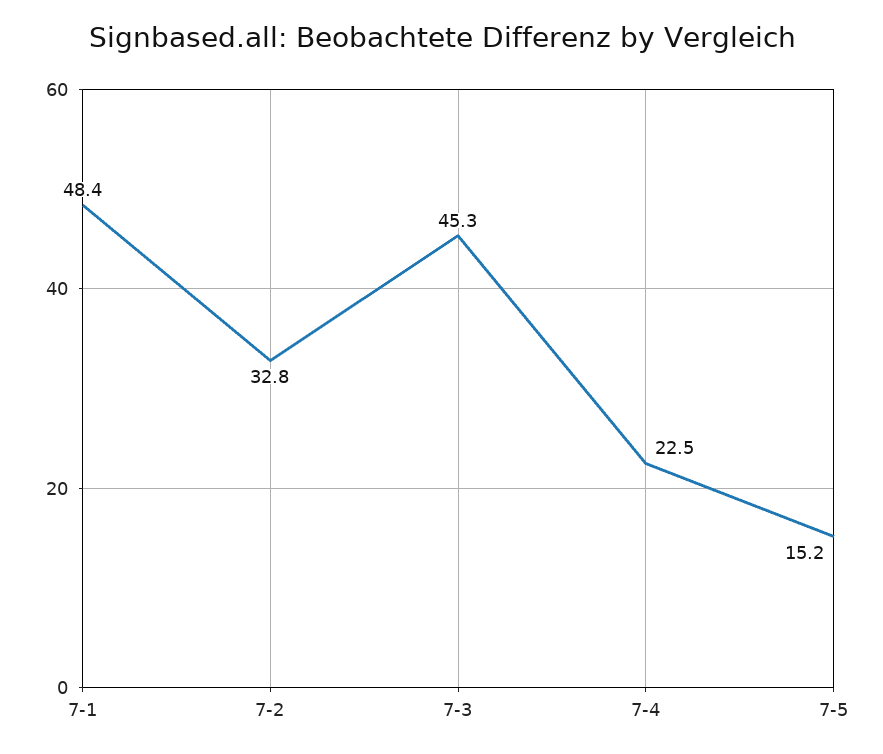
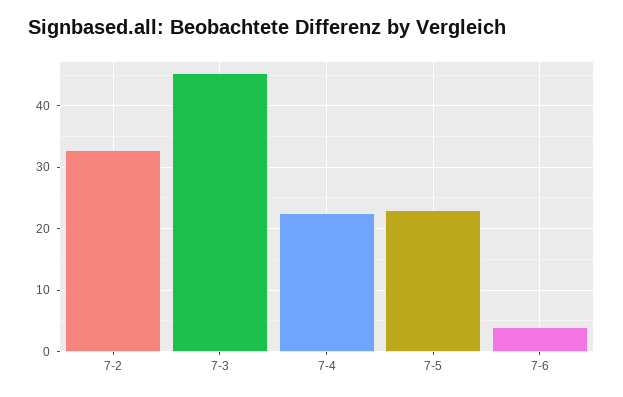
7-1: 48.4 -> none
7-5: 15.2 -> 23
7-6: none -> 4

